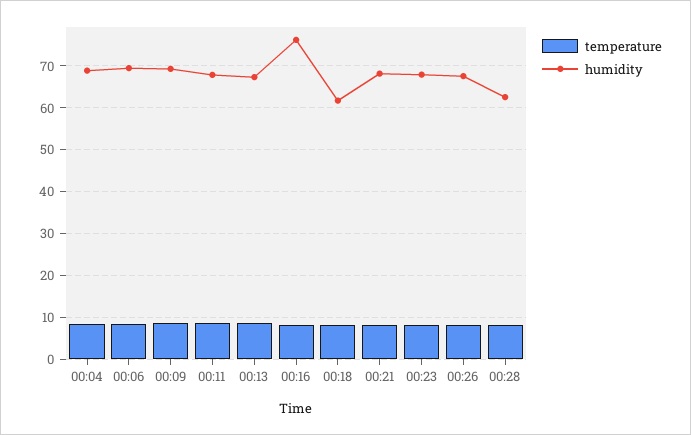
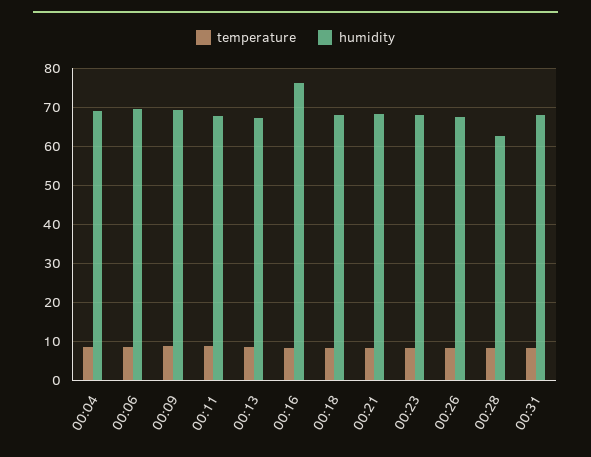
humidity, 00:18: 62 -> 68
temperature, 00:31: none -> 8
humidity, 00:31: none -> 68

